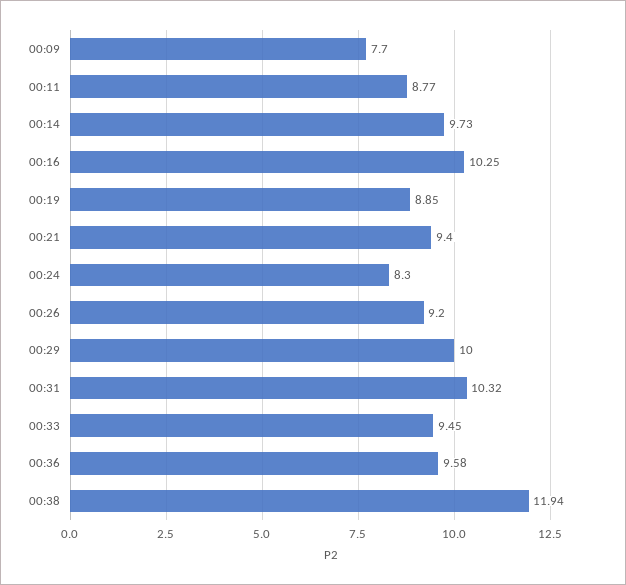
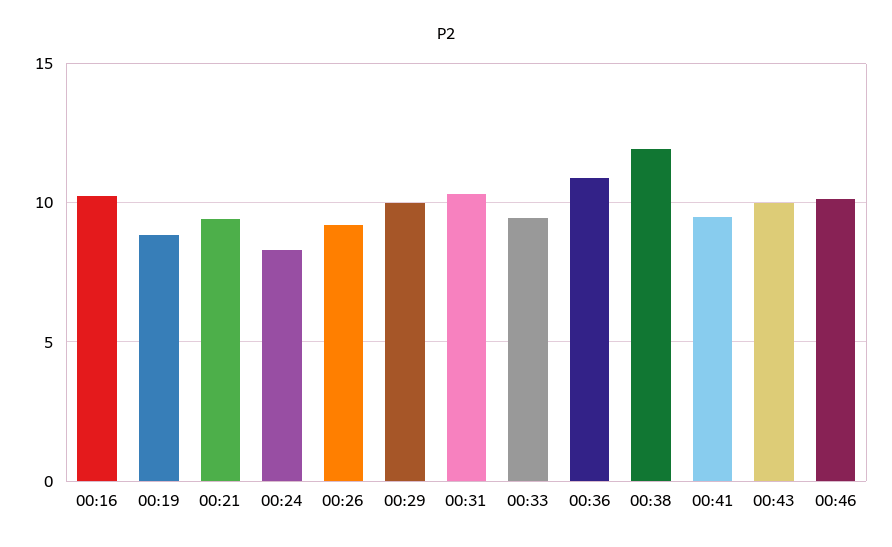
00:09: 7.7 -> none
00:11: 8.77 -> none
00:14: 9.73 -> none
00:36: 9.58 -> 11
00:41: none -> 9.5
00:43: none -> 10
00:46: none -> 10

